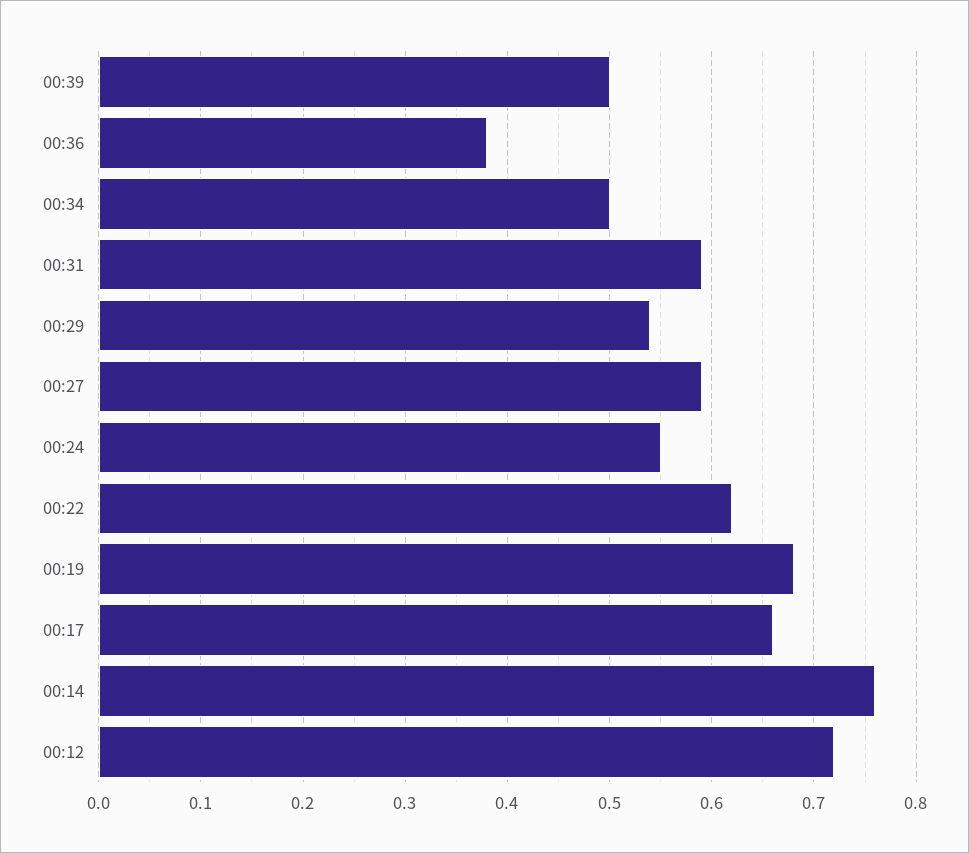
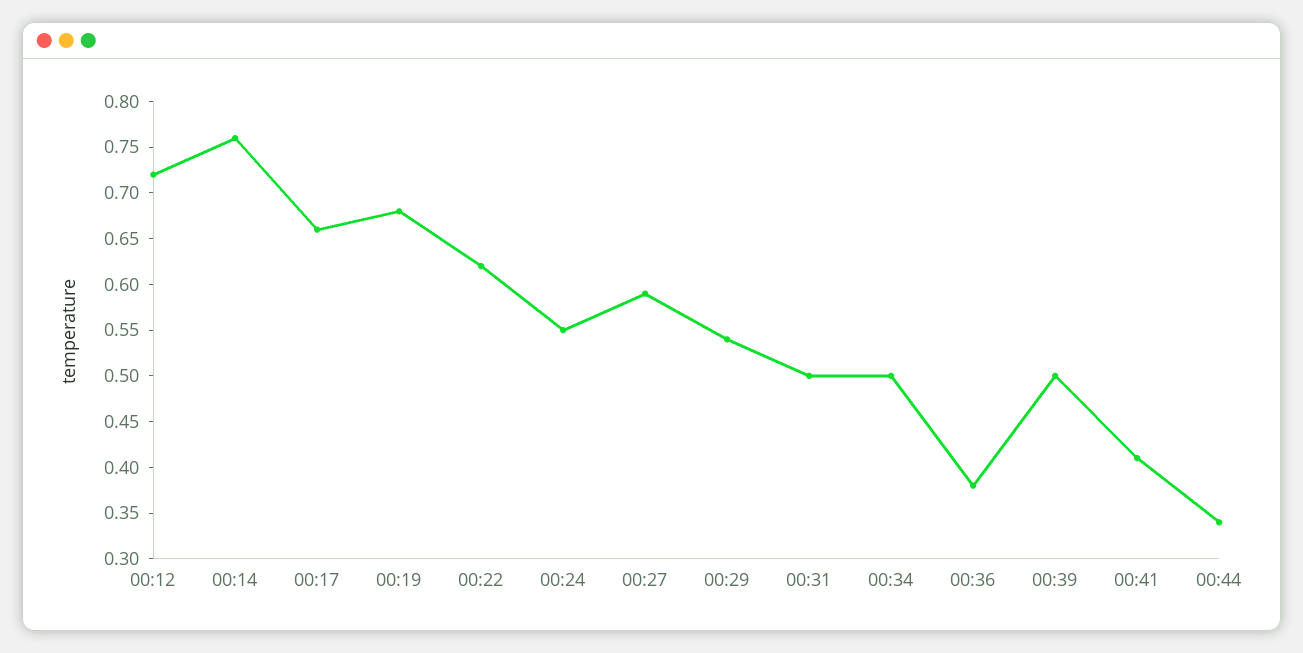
00:31: 0.59 -> 0.5
00:41: none -> 0.41
00:44: none -> 0.34

